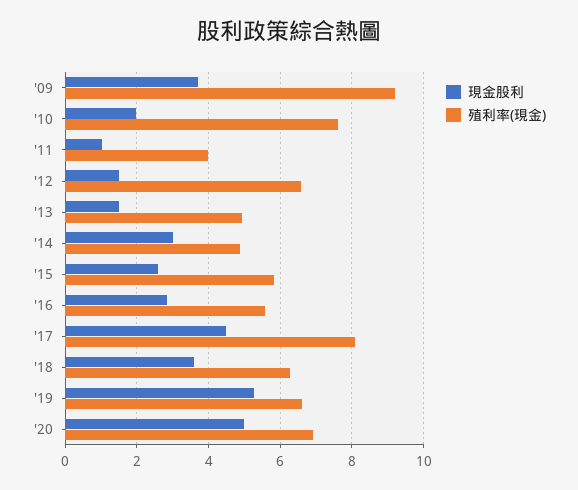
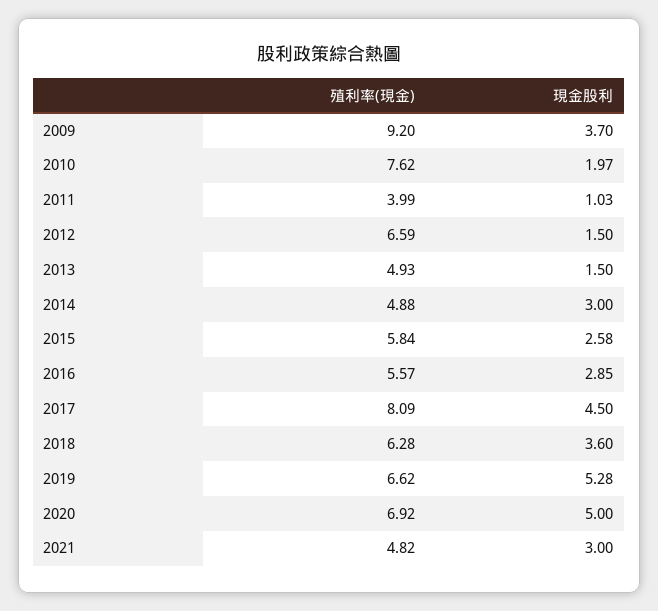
殖利率(現金), 2021: none -> 4.82
現金股利, 2021: none -> 3

